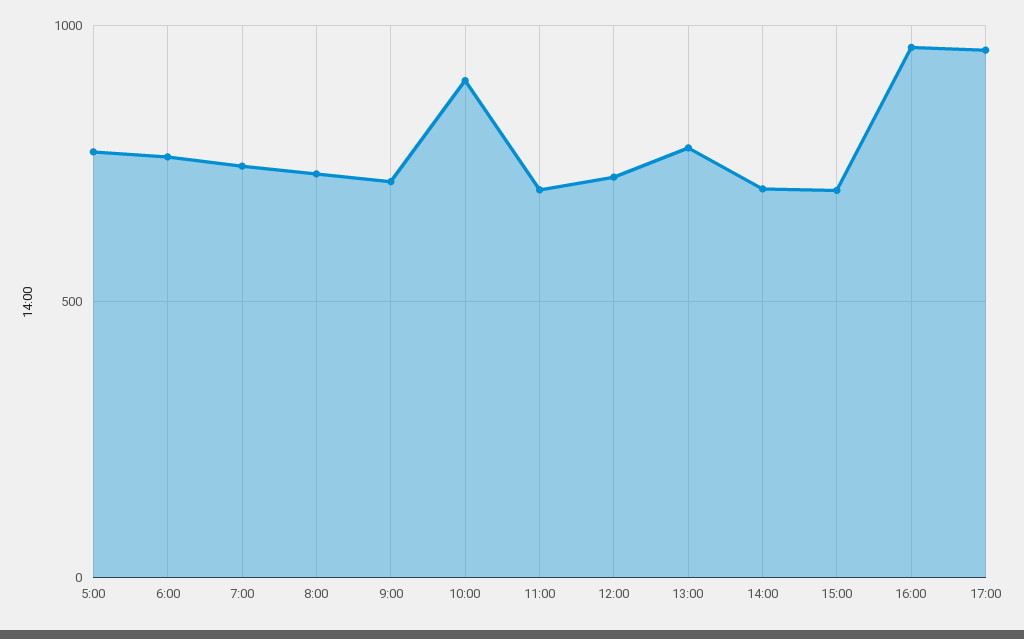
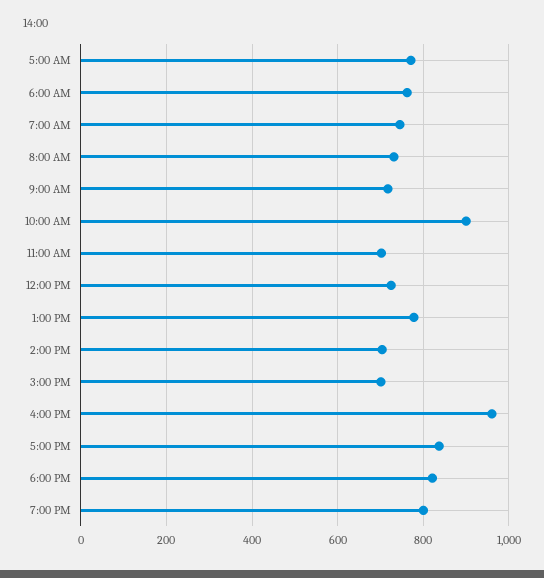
17:00: 950 -> 840
6:00 PM: none -> 820
7:00 PM: none -> 800

